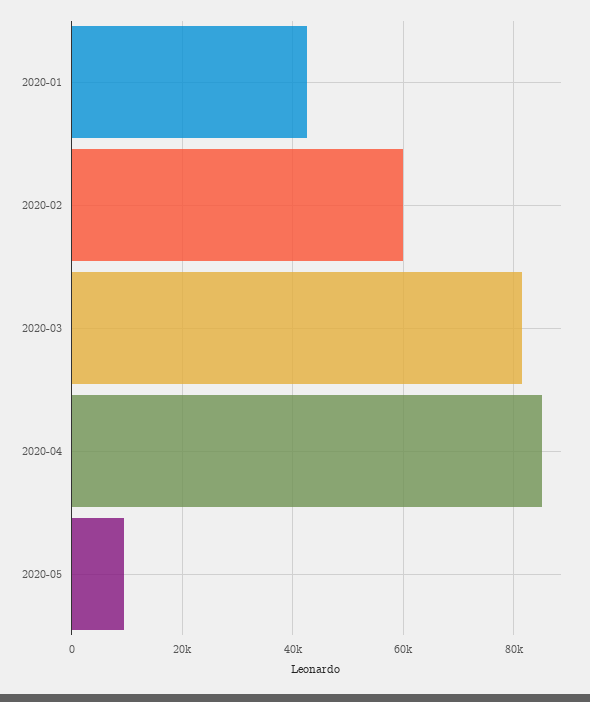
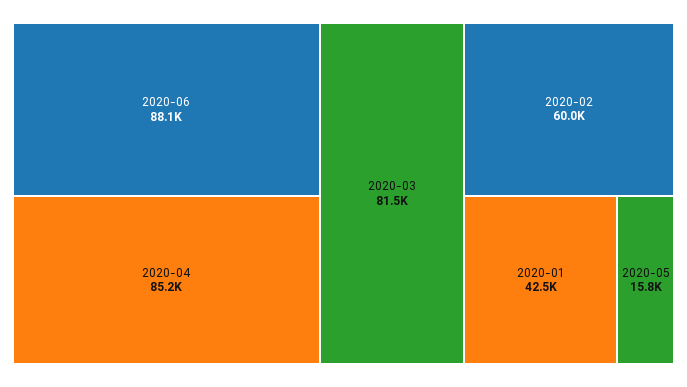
2020-05: 10000 -> 15800
2020-06: none -> 88100

